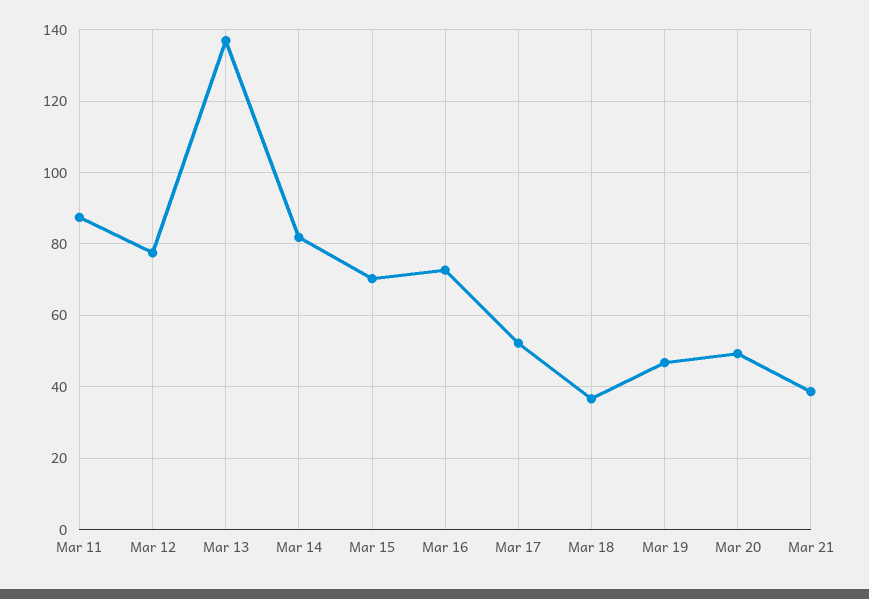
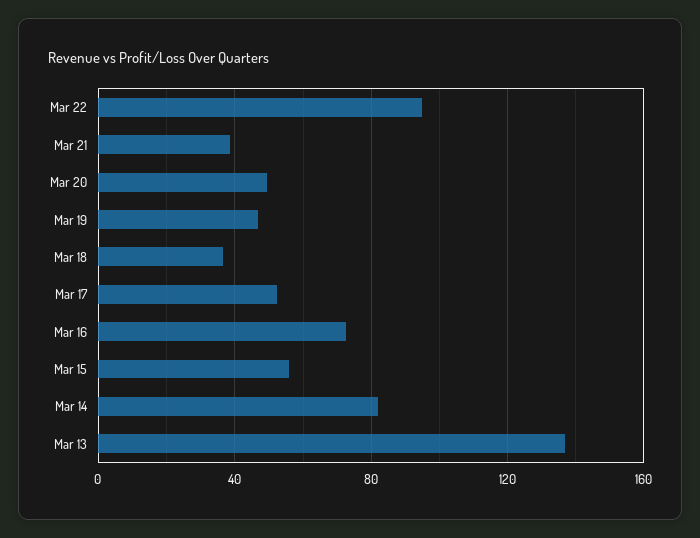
Mar 11: 88 -> none
Mar 12: 78 -> none
Mar 15: 70 -> 55
Mar 22: none -> 95

